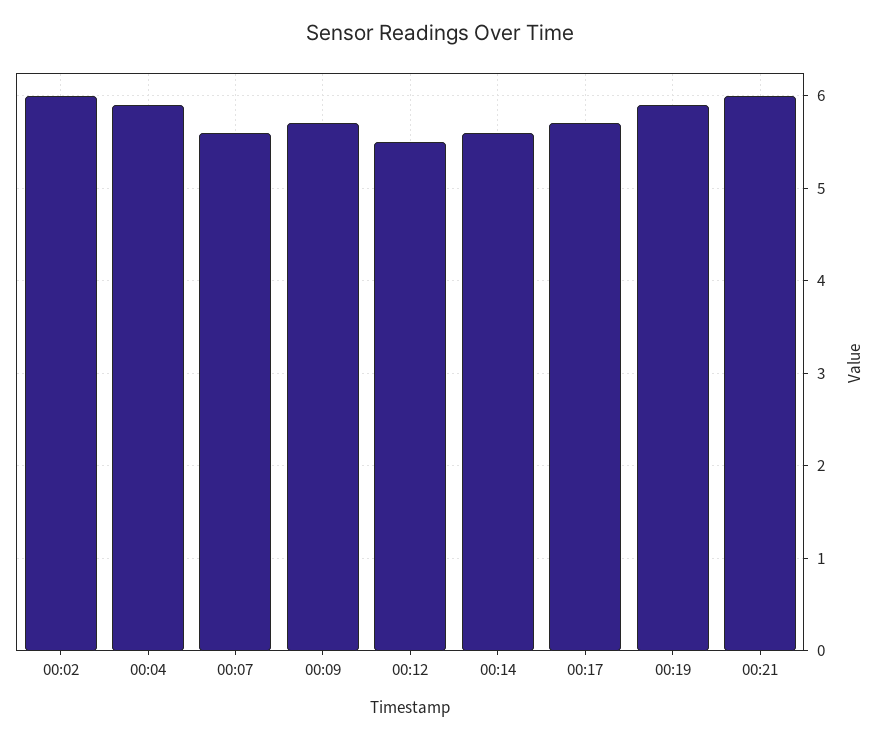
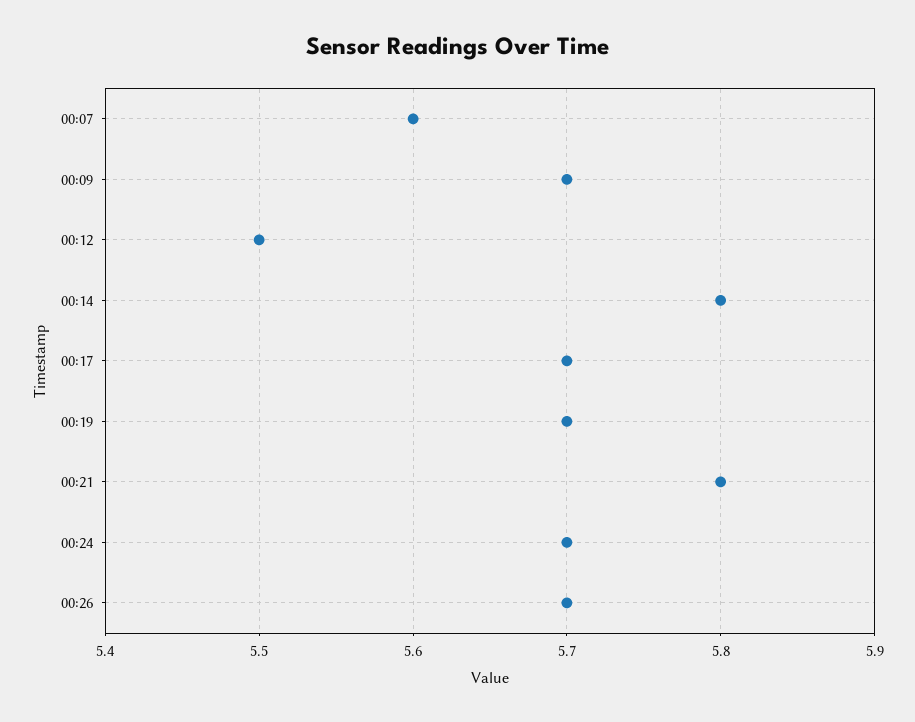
00:02: 6 -> none
00:04: 5.9 -> none
00:14: 5.6 -> 5.8
00:19: 5.9 -> 5.7
00:21: 6 -> 5.8
00:24: none -> 5.7
00:26: none -> 5.7

